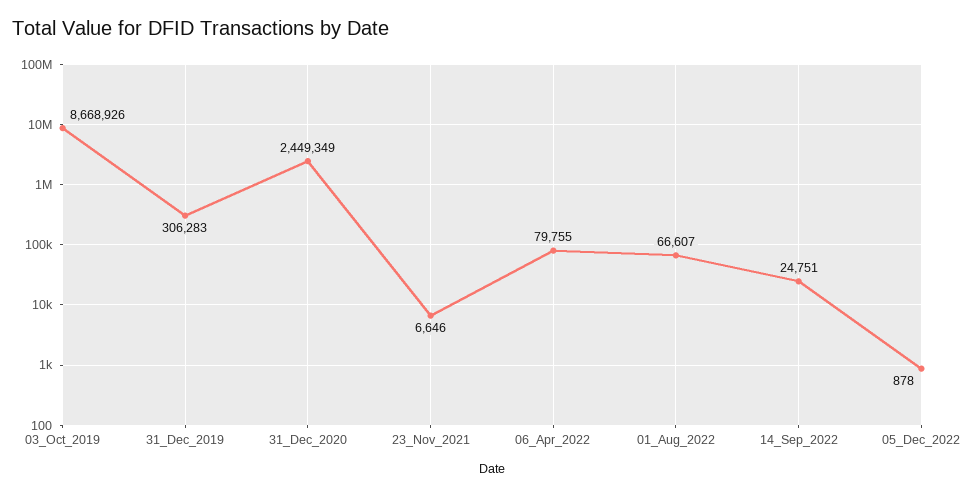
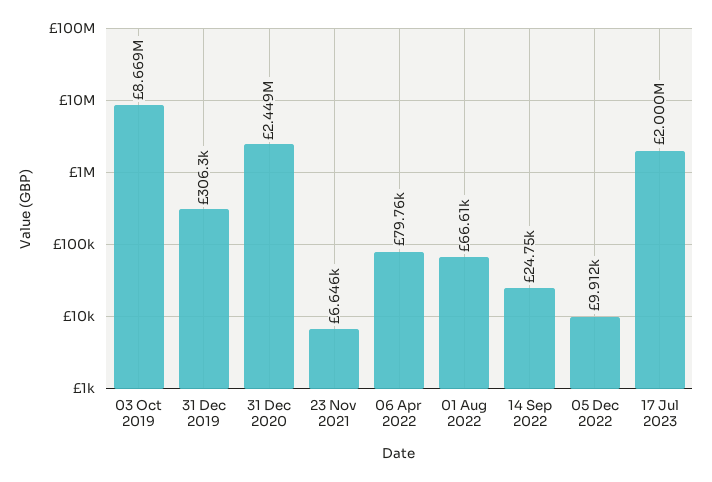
05_Dec_2022: 878 -> 9912
17 Jul 2023: none -> 2000000

